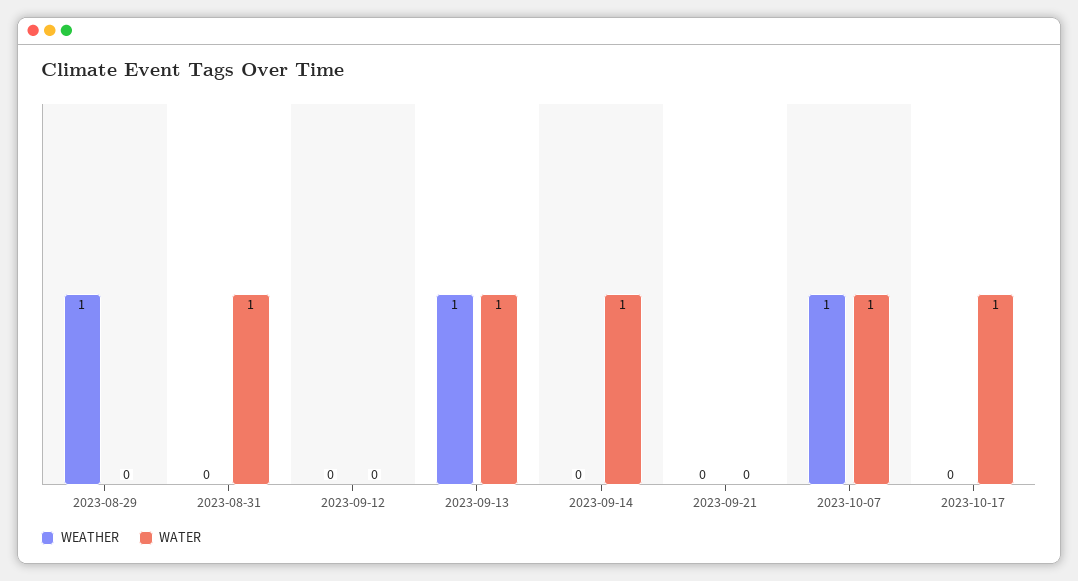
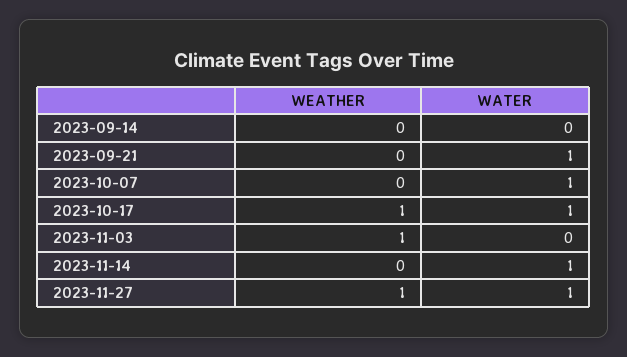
WEATHER, 2023-08-29: 1 -> none
WATER, 2023-08-29: 0 -> none
WEATHER, 2023-08-31: 0 -> none
WATER, 2023-08-31: 1 -> none
WEATHER, 2023-09-12: 0 -> none
WATER, 2023-09-12: 0 -> none
WEATHER, 2023-09-13: 1 -> none
WATER, 2023-09-13: 1 -> none
WATER, 2023-09-14: 1 -> 0
WATER, 2023-09-21: 0 -> 1
WEATHER, 2023-10-07: 1 -> 0
WEATHER, 2023-10-17: 0 -> 1
WEATHER, 2023-11-03: none -> 1
WATER, 2023-11-03: none -> 0
WEATHER, 2023-11-14: none -> 0
WATER, 2023-11-14: none -> 1
WEATHER, 2023-11-27: none -> 1
WATER, 2023-11-27: none -> 1

